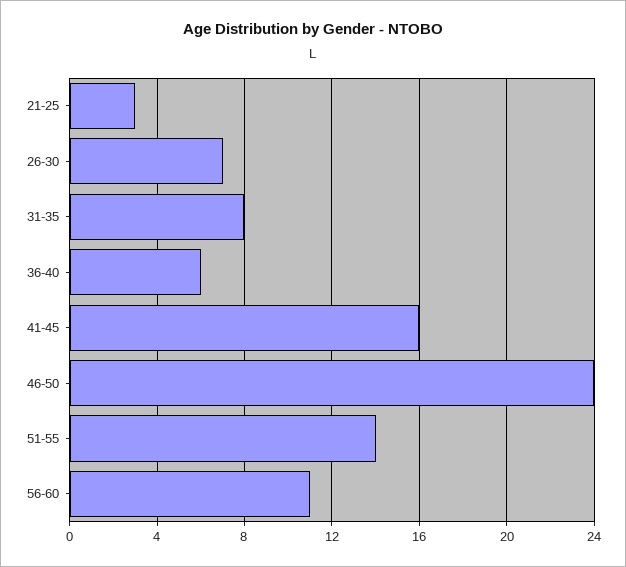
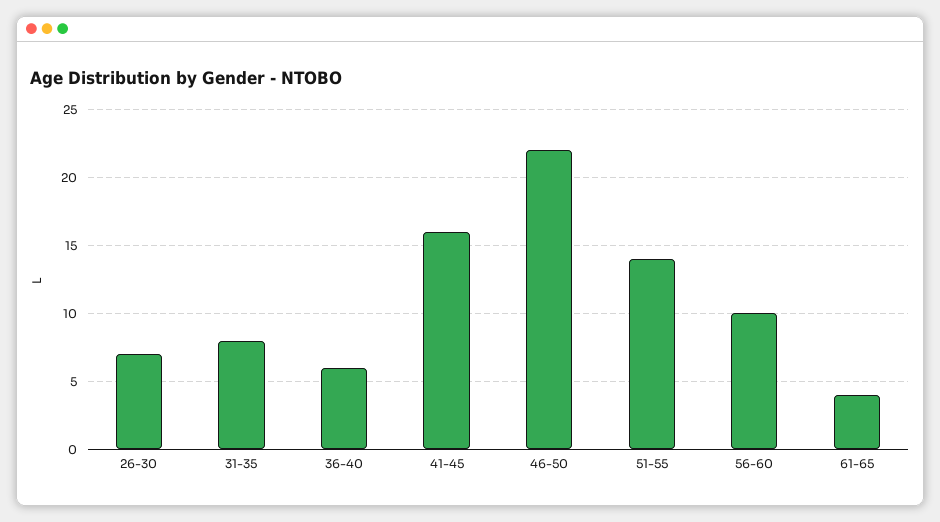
21-25: 3 -> none
46-50: 24 -> 22
56-60: 11 -> 10
61-65: none -> 4

